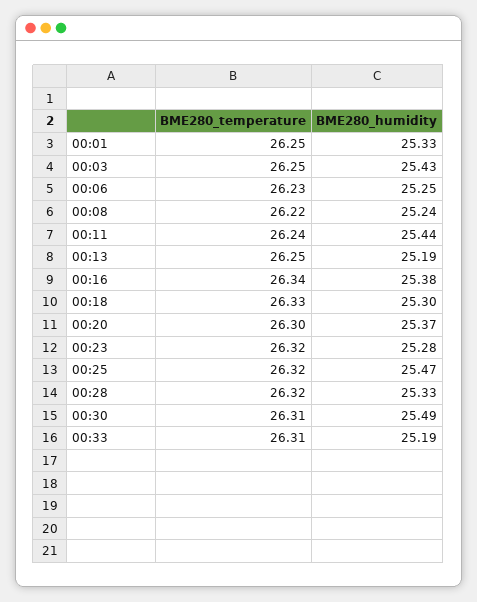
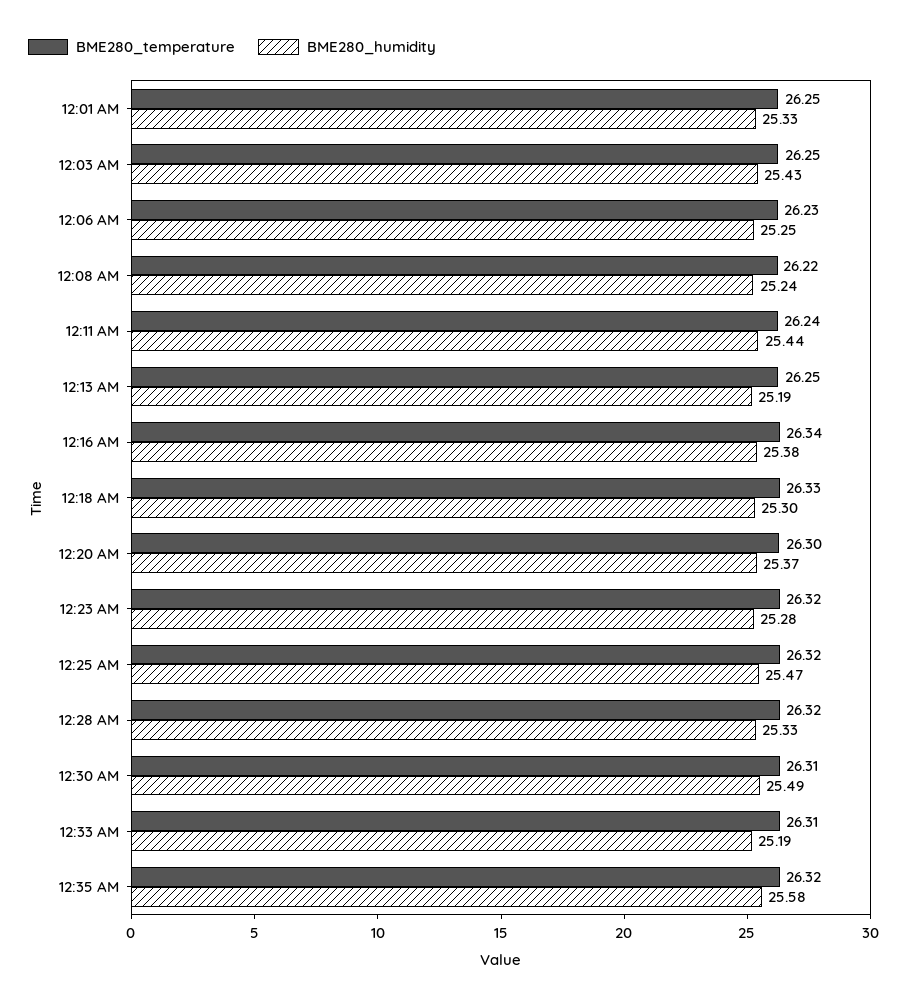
BME280_temperature, 12:35 AM: none -> 26.32
BME280_humidity, 12:35 AM: none -> 25.58

